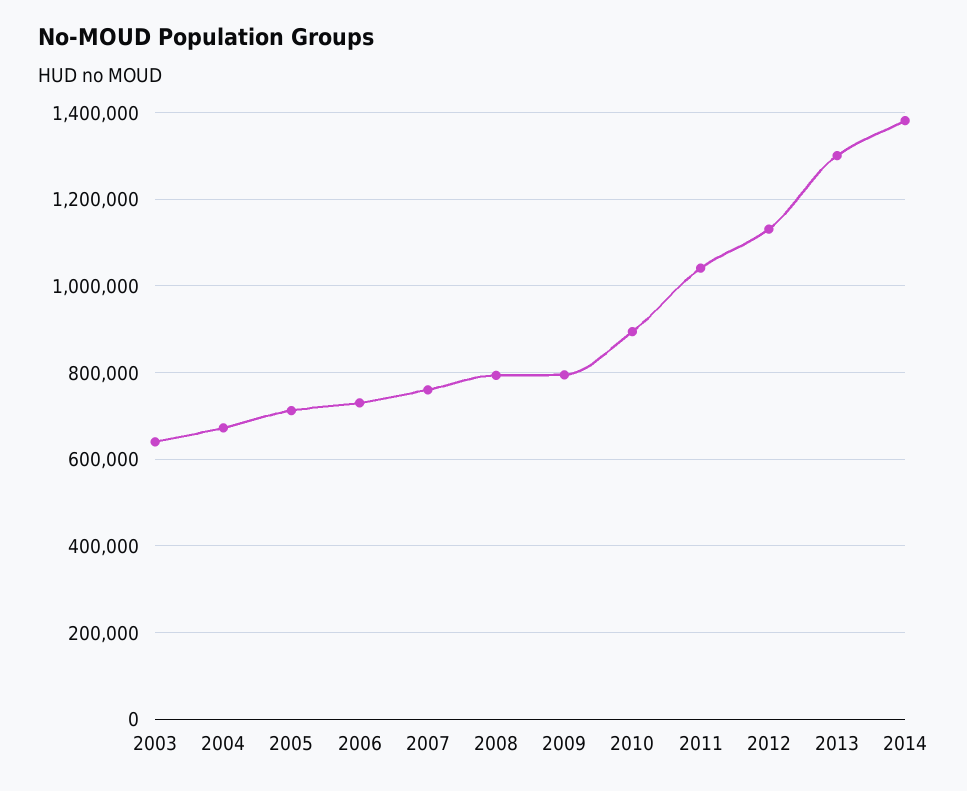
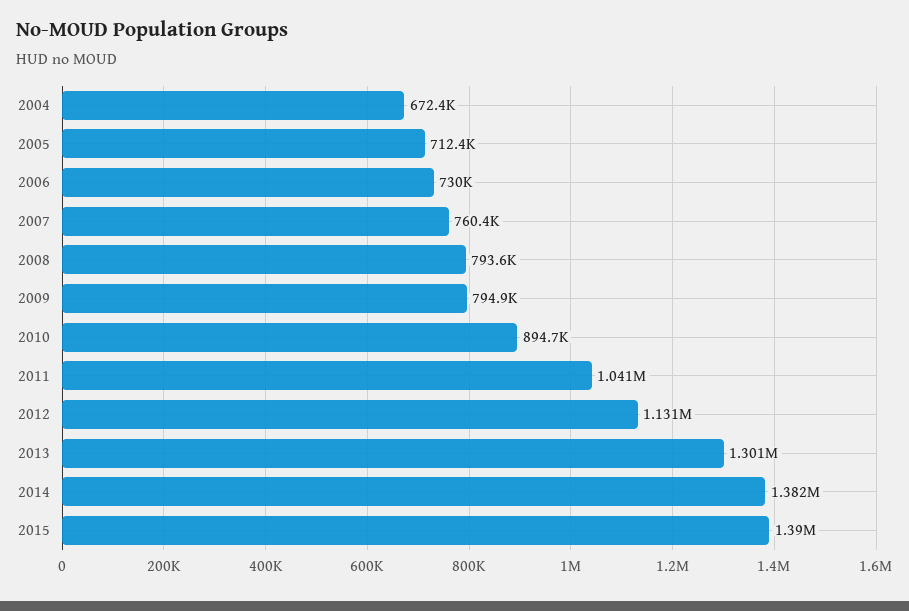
2003: 640000 -> none
2015: none -> 1390000

